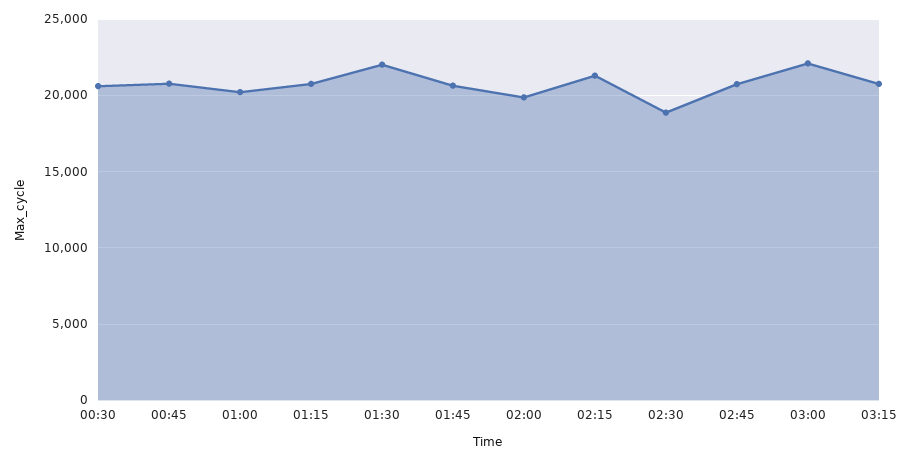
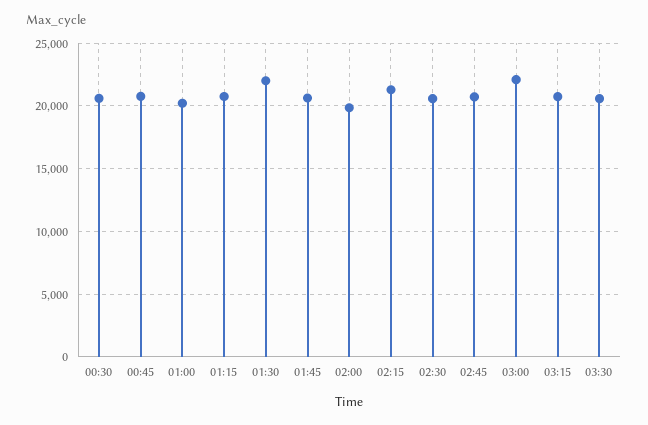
02:30: 19000 -> 20500
03:30: none -> 20500

